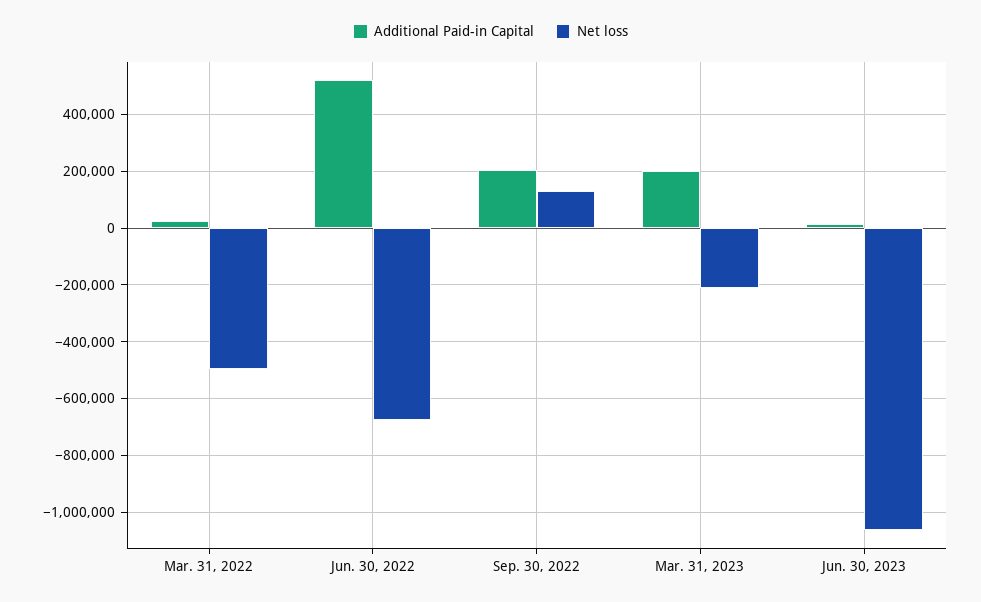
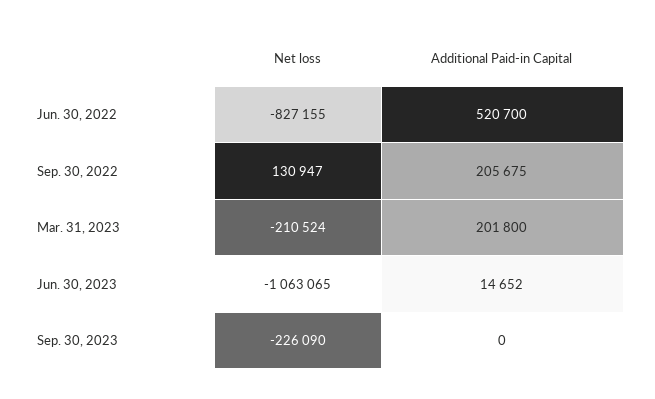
Additional Paid-in Capital, Mar. 31, 2022: 25000 -> none
Net loss, Mar. 31, 2022: -500000 -> none
Net loss, Jun. 30, 2022: -675000 -> -827155
Net loss, Sep. 30, 2023: none -> -226090
Additional Paid-in Capital, Sep. 30, 2023: none -> 0

